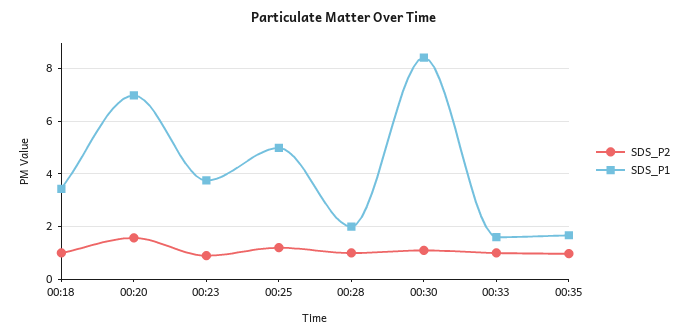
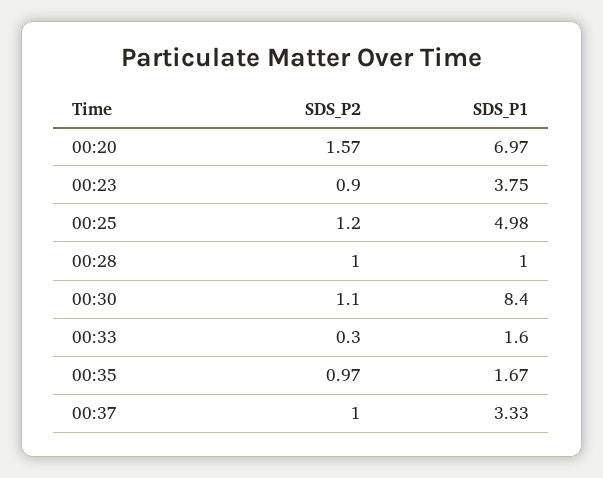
SDS_P2, 00:18: 1 -> none
SDS_P1, 00:18: 3.5 -> none
SDS_P1, 00:28: 2 -> 1
SDS_P2, 00:33: 1 -> 0.3
SDS_P2, 00:37: none -> 1
SDS_P1, 00:37: none -> 3.33

